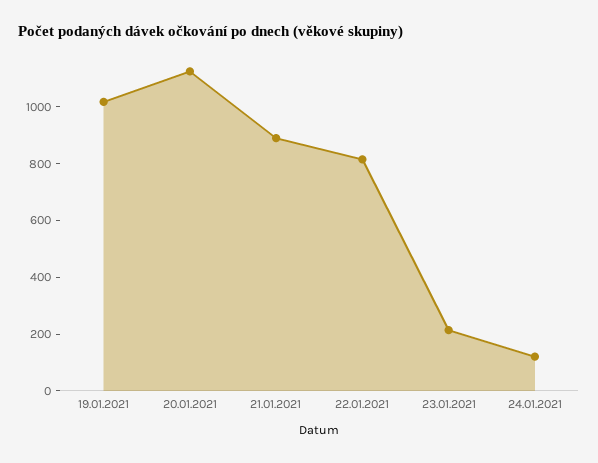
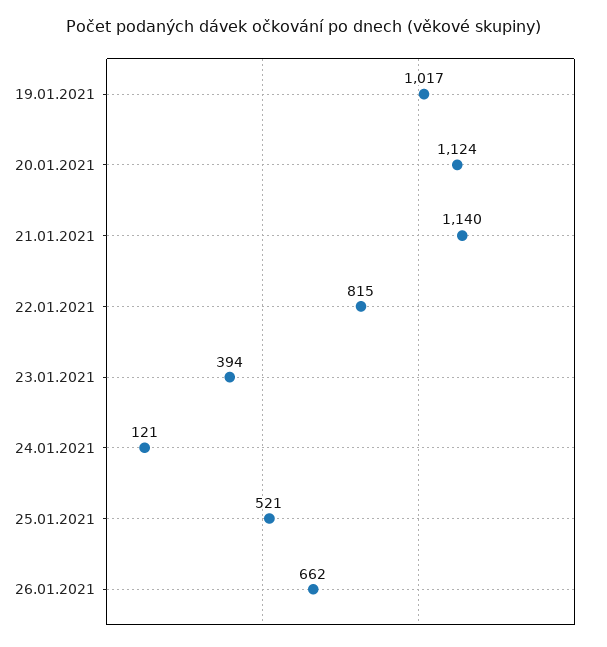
21.01.2021: 900 -> 1140
23.01.2021: 200 -> 394
25.01.2021: none -> 521
26.01.2021: none -> 662

